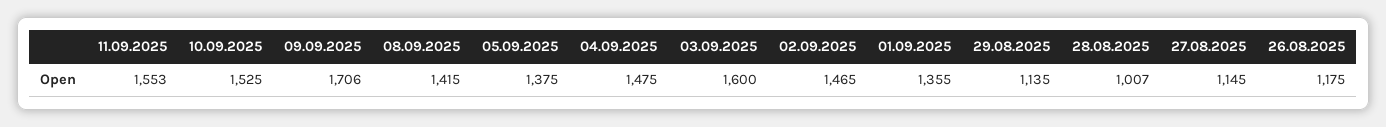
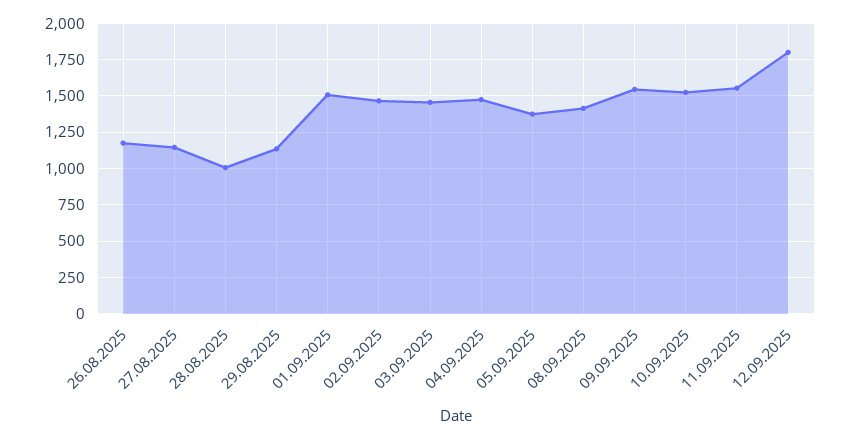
09.09.2025: 1706 -> 1550
03.09.2025: 1600 -> 1450
01.09.2025: 1355 -> 1500
12.09.2025: none -> 1800

